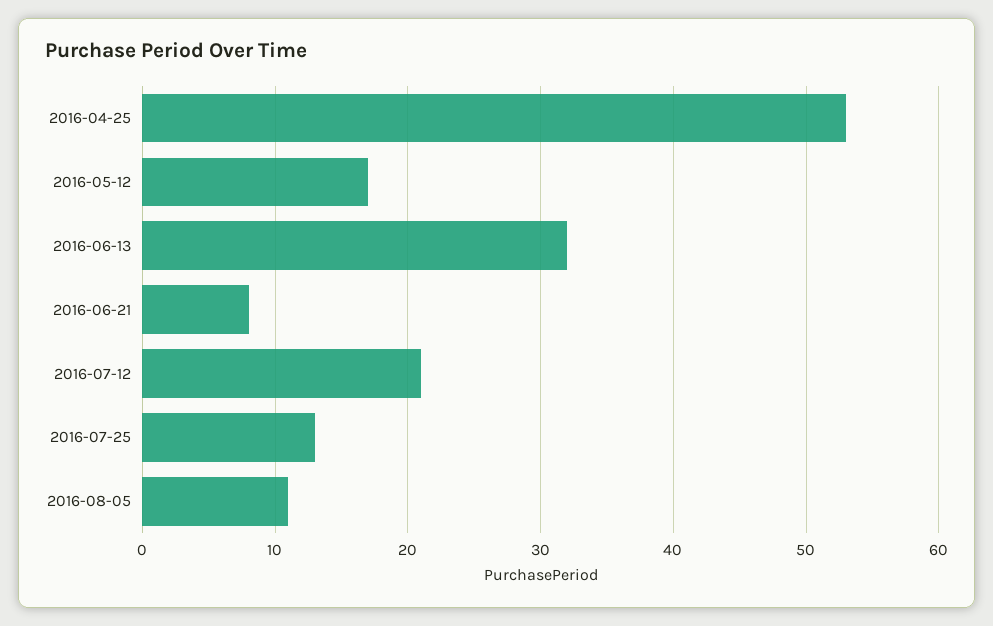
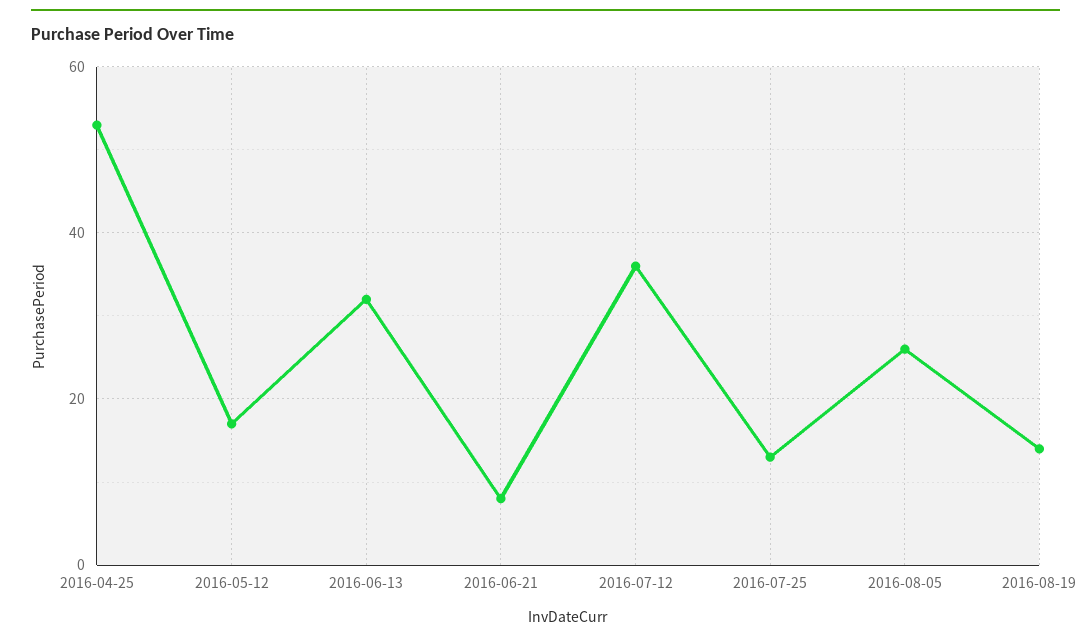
2016-07-12: 21 -> 35
2016-08-05: 11 -> 25
2016-08-19: none -> 15

